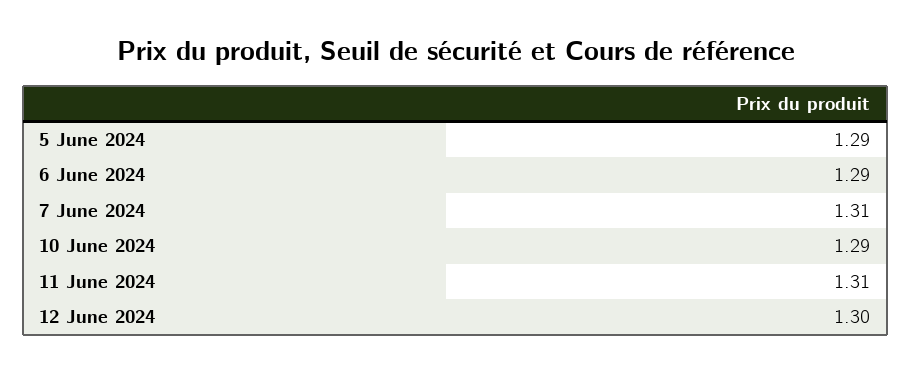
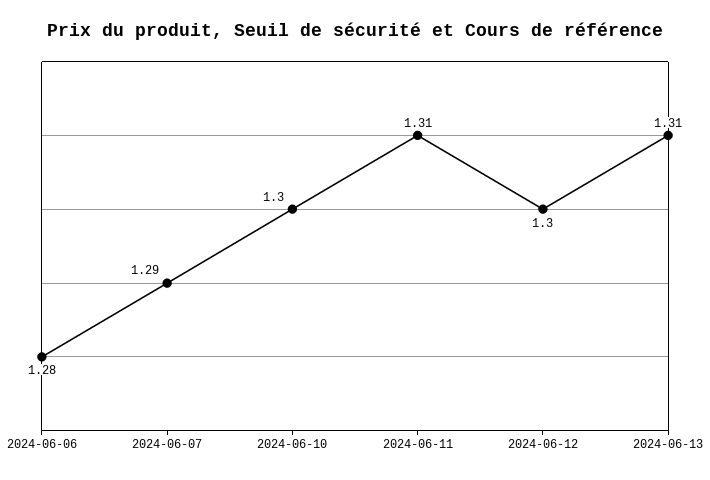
5 June 2024: 1.29 -> none
6 June 2024: 1.29 -> 1.28
7 June 2024: 1.31 -> 1.29
10 June 2024: 1.29 -> 1.3
2024-06-13: none -> 1.31

